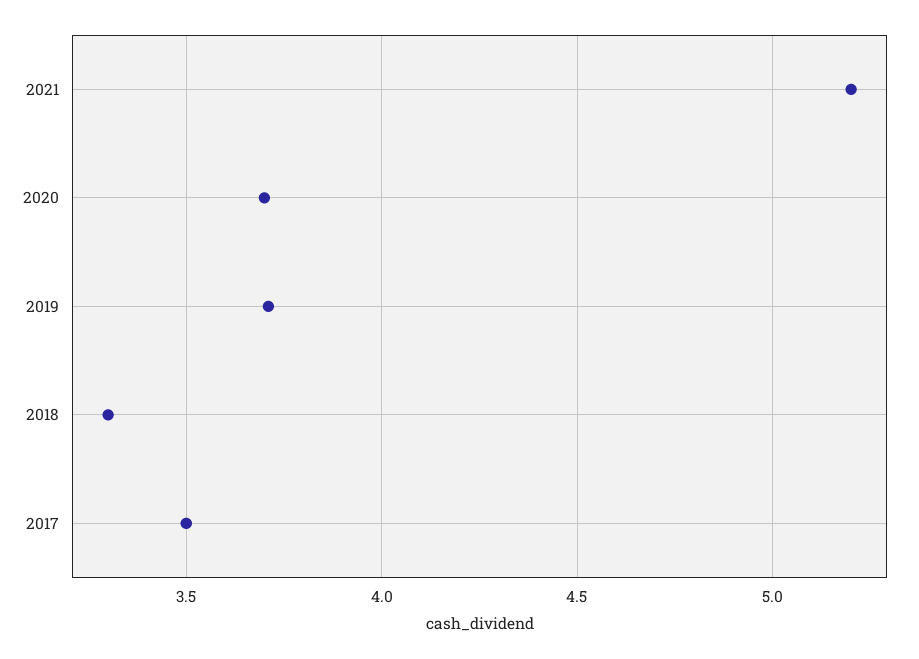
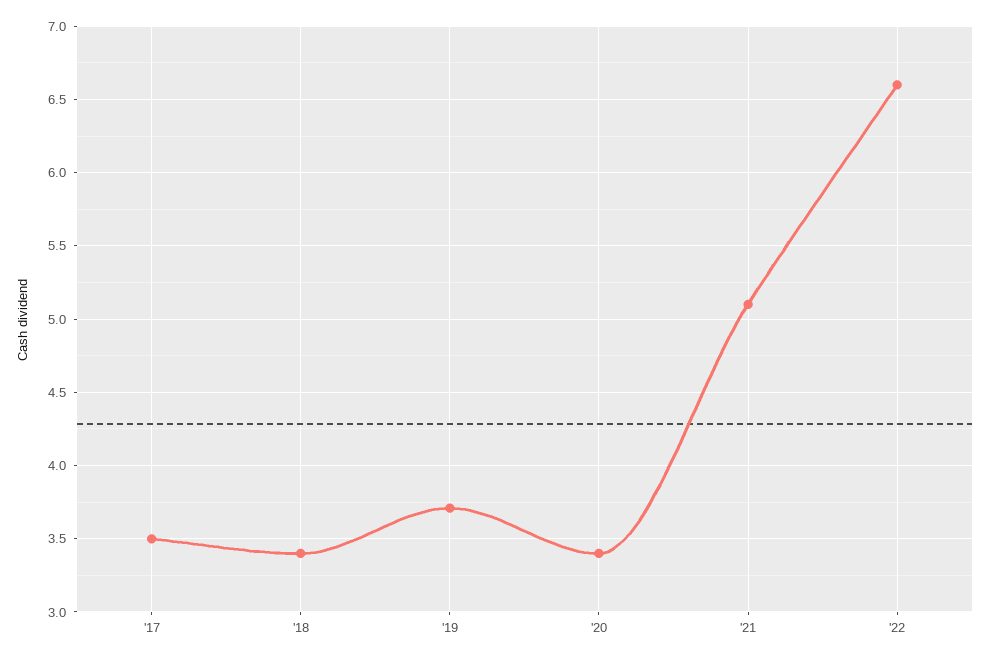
2021: 5.2 -> 5.1
2020: 3.7 -> 3.4
2018: 3.3 -> 3.4
'22: none -> 6.6

